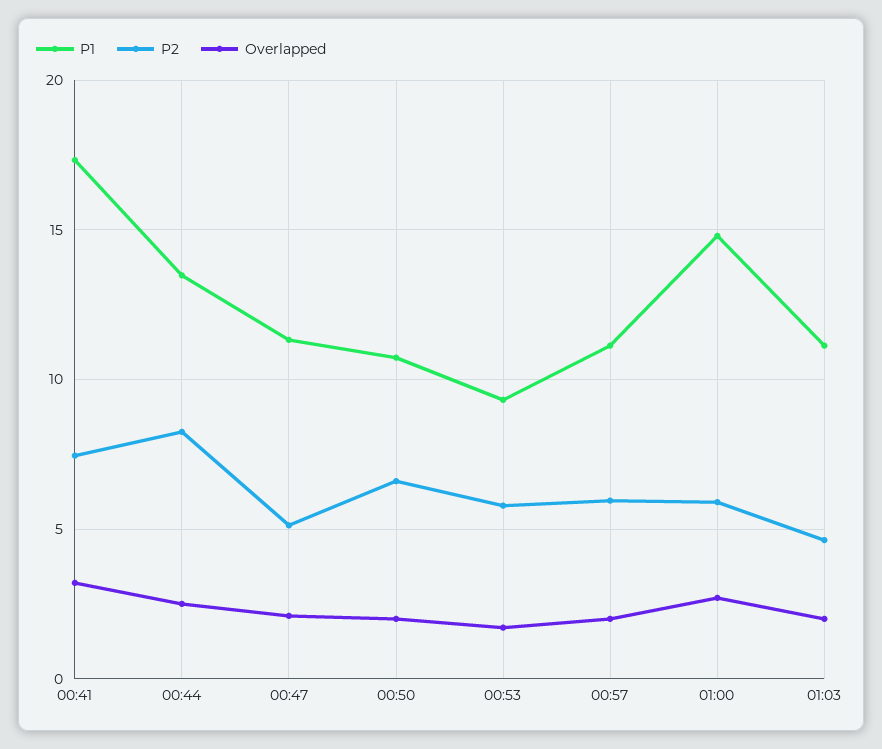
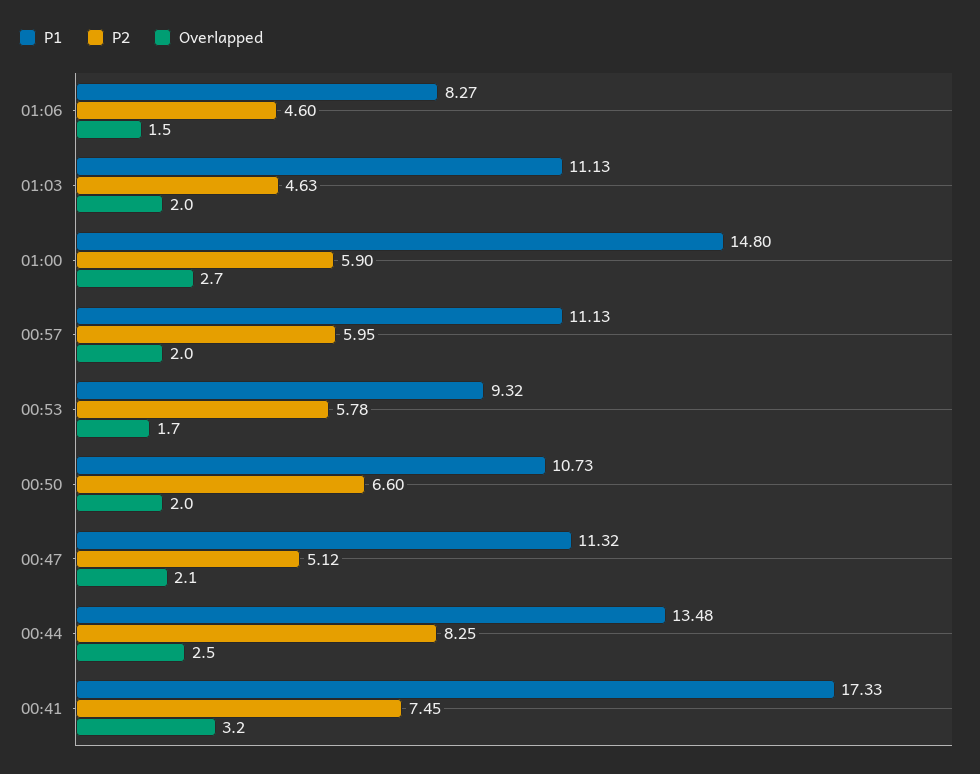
P1, 01:06: none -> 8.27
P2, 01:06: none -> 4.6
Overlapped, 01:06: none -> 1.5

